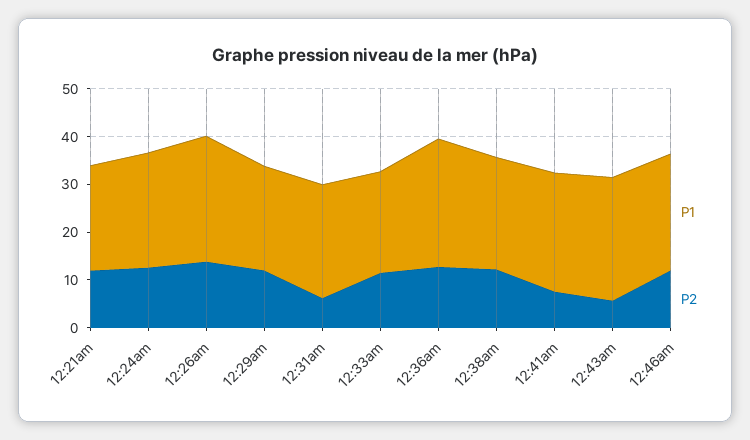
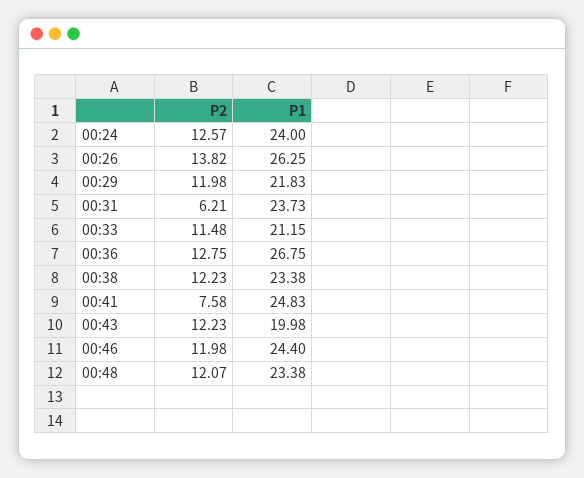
P1, 12:21am: 22 -> none
P2, 12:21am: 12 -> none
P1, 12:43am: 26 -> 19.98
P2, 12:43am: 6 -> 12.23
P2, 00:48: none -> 12.07
P1, 00:48: none -> 23.38

